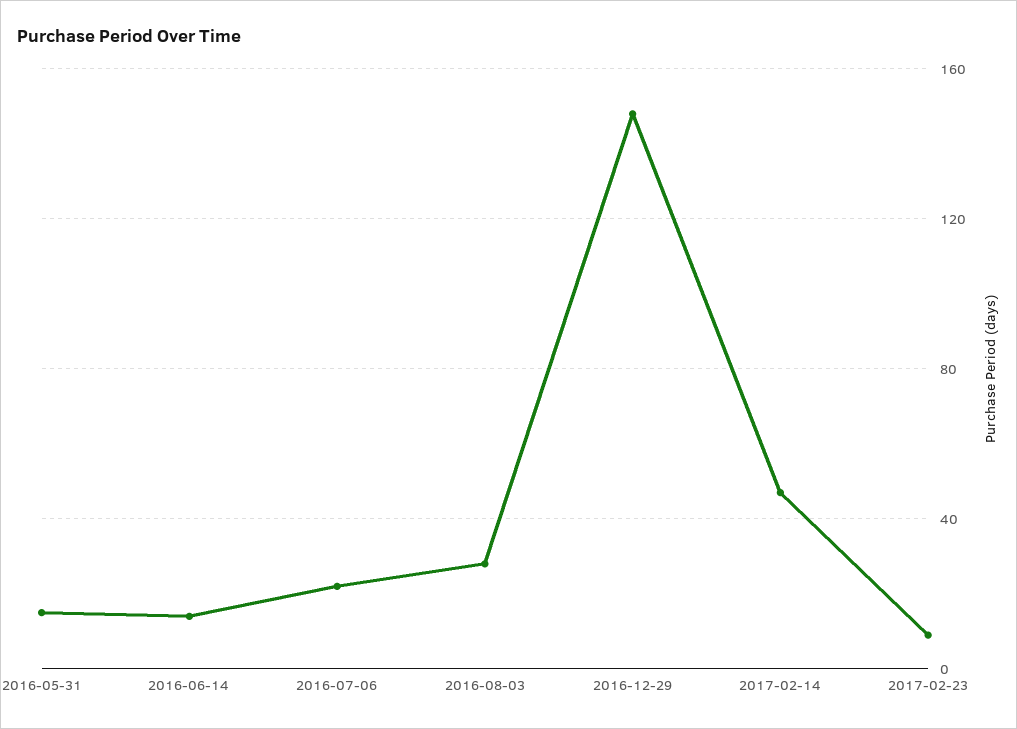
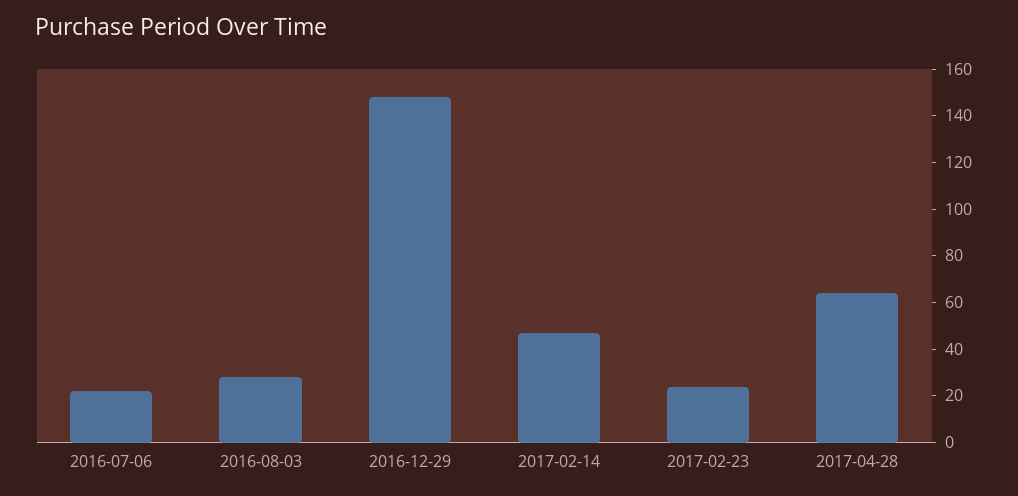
2016-05-31: 15 -> none
2016-06-14: 15 -> none
2017-02-23: 10 -> 25
2017-04-28: none -> 65

